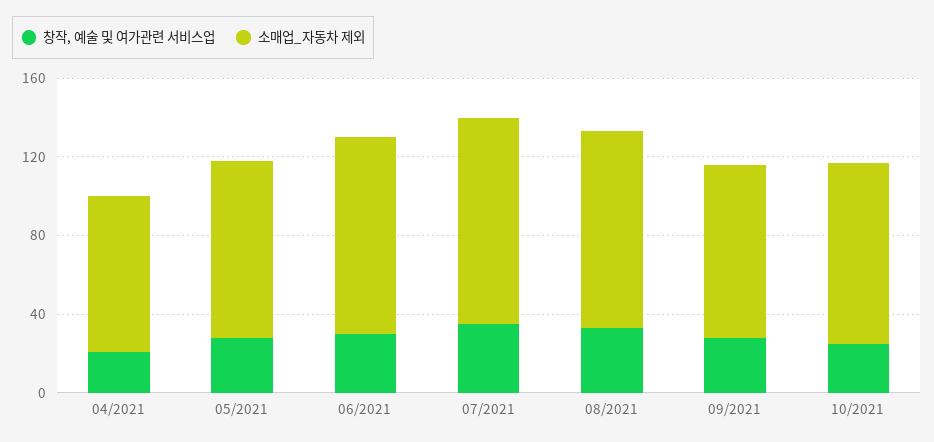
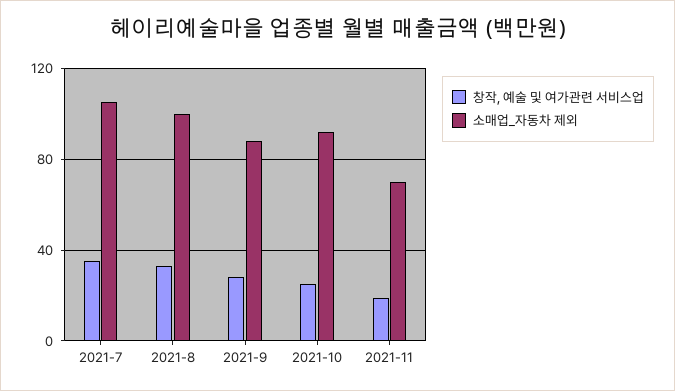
창작, 예술 및 여가관련 서비스업, 04/2021: 20 -> none
소매업_자동차 제외, 04/2021: 80 -> none
창작, 예술 및 여가관련 서비스업, 05/2021: 30 -> none
소매업_자동차 제외, 05/2021: 90 -> none
창작, 예술 및 여가관련 서비스업, 06/2021: 30 -> none
소매업_자동차 제외, 06/2021: 100 -> none
창작, 예술 및 여가관련 서비스업, 2021-11: none -> 20
소매업_자동차 제외, 2021-11: none -> 70

